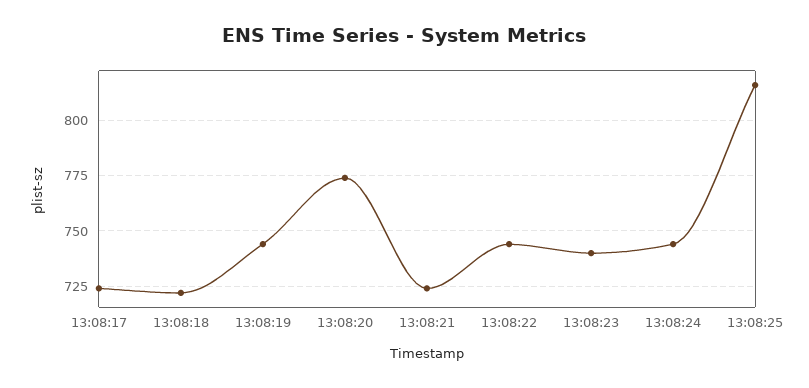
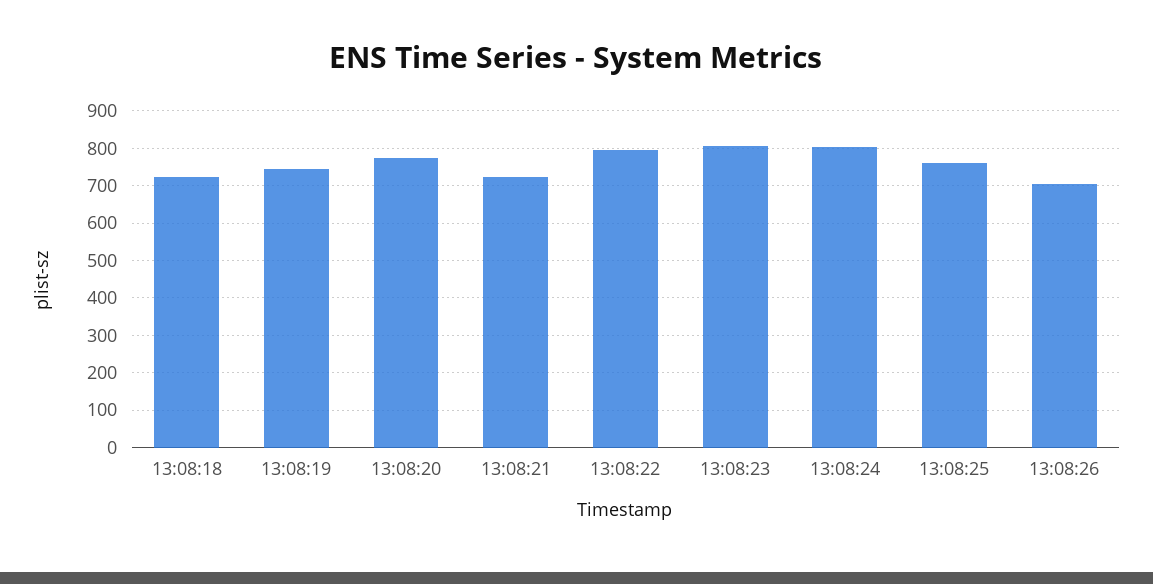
13:08:17: 725 -> none
13:08:22: 745 -> 800
13:08:23: 740 -> 800
13:08:24: 745 -> 800
13:08:25: 815 -> 760
13:08:26: none -> 700

